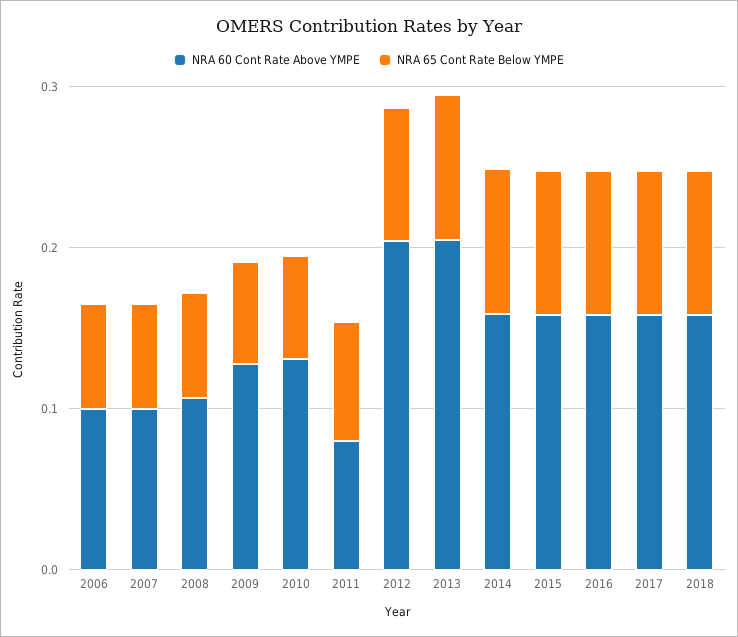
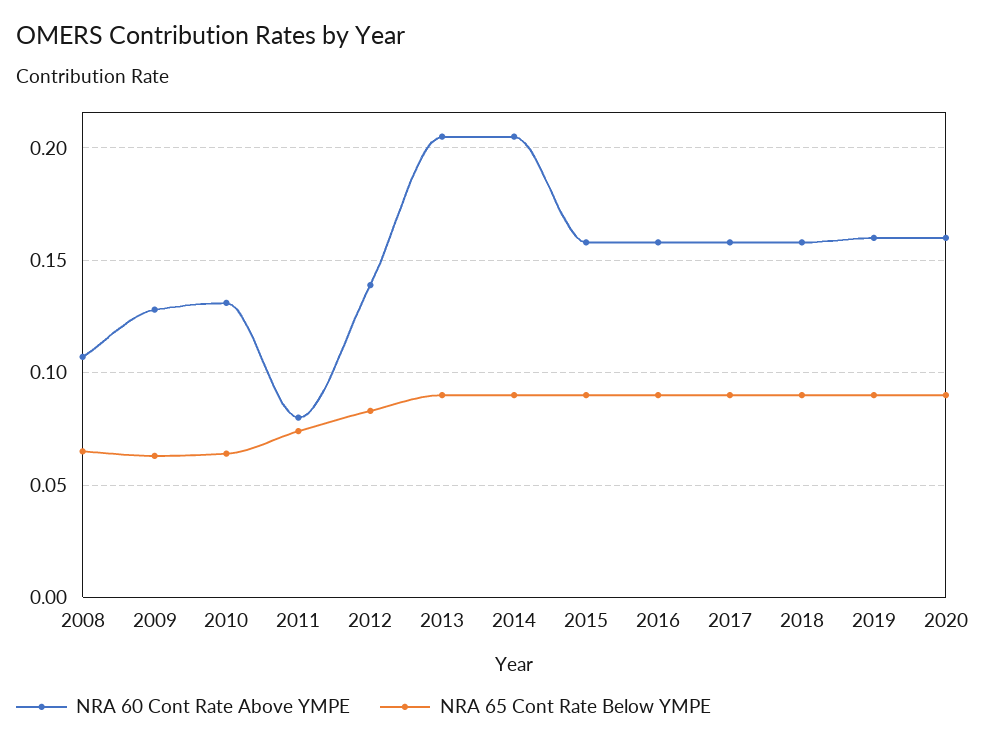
NRA 60 Cont Rate Above YMPE, 2006: 0.1 -> none
NRA 65 Cont Rate Below YMPE, 2006: 0.06 -> none
NRA 60 Cont Rate Above YMPE, 2007: 0.1 -> none
NRA 65 Cont Rate Below YMPE, 2007: 0.06 -> none
NRA 60 Cont Rate Above YMPE, 2012: 0.2 -> 0.14
NRA 60 Cont Rate Above YMPE, 2014: 0.16 -> 0.205
NRA 60 Cont Rate Above YMPE, 2019: none -> 0.16
NRA 65 Cont Rate Below YMPE, 2019: none -> 0.09
NRA 60 Cont Rate Above YMPE, 2020: none -> 0.16
NRA 65 Cont Rate Below YMPE, 2020: none -> 0.09

